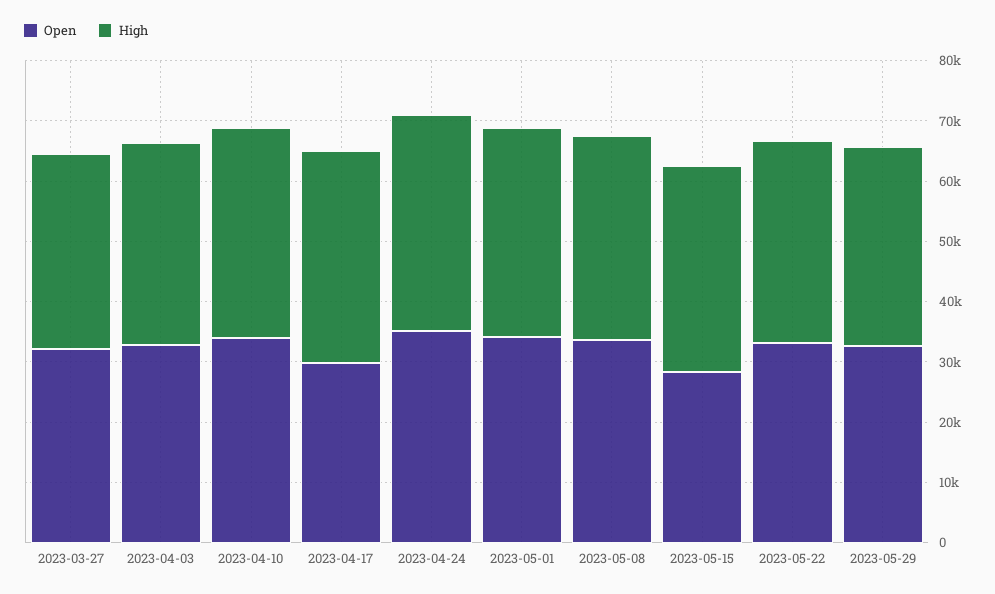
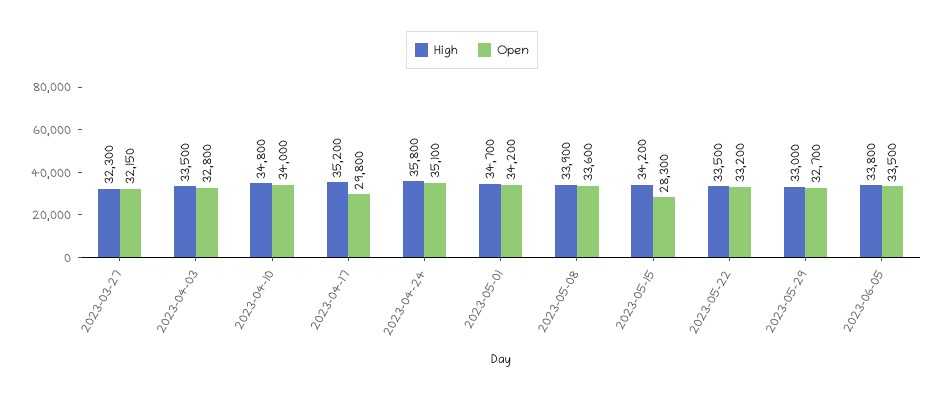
High, 2023-06-05: none -> 33800
Open, 2023-06-05: none -> 33500

